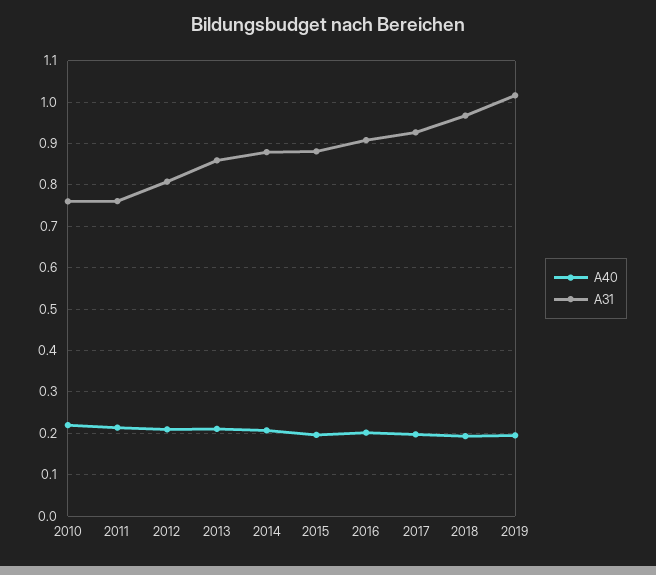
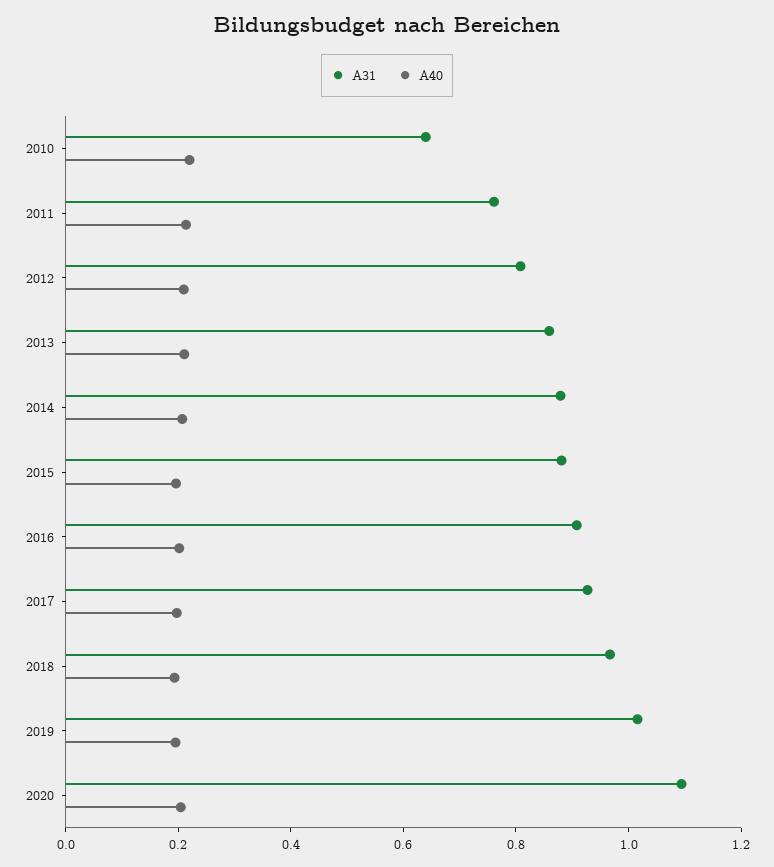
A31, 2010: 0.76 -> 0.65
A31, 2020: none -> 1.1
A40, 2020: none -> 0.2

